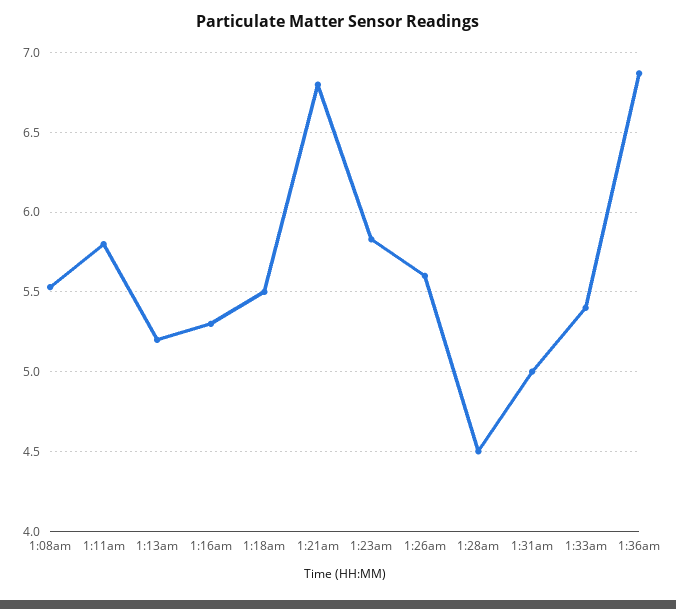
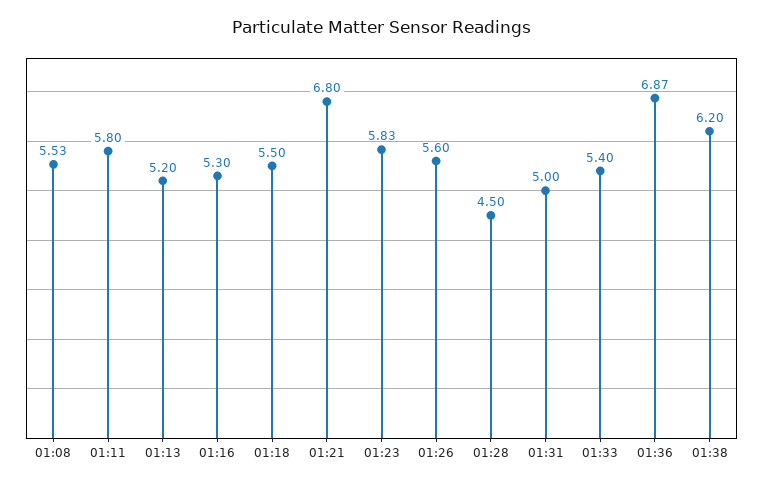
01:38: none -> 6.2

